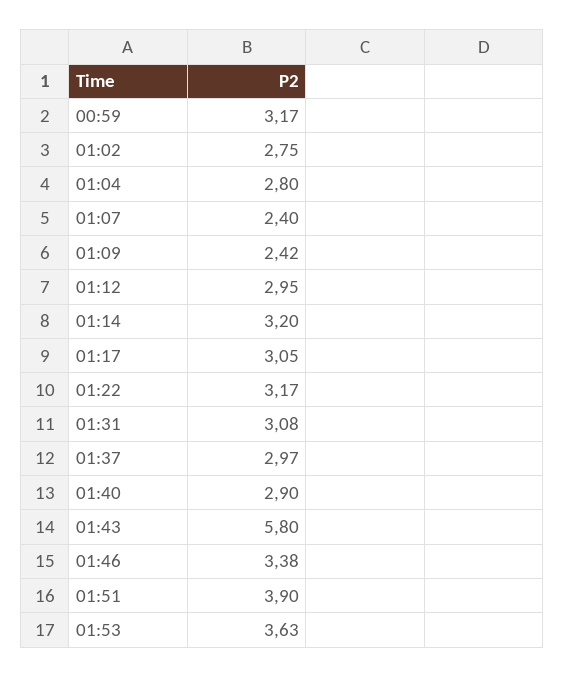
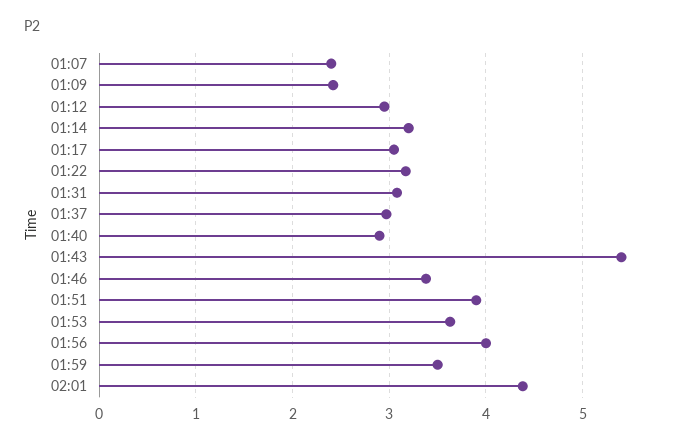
00:59: 3.17 -> none
01:02: 2.75 -> none
01:04: 2.8 -> none
01:43: 5.8 -> 5.4
01:56: none -> 4
01:59: none -> 3.5
02:01: none -> 4.4

